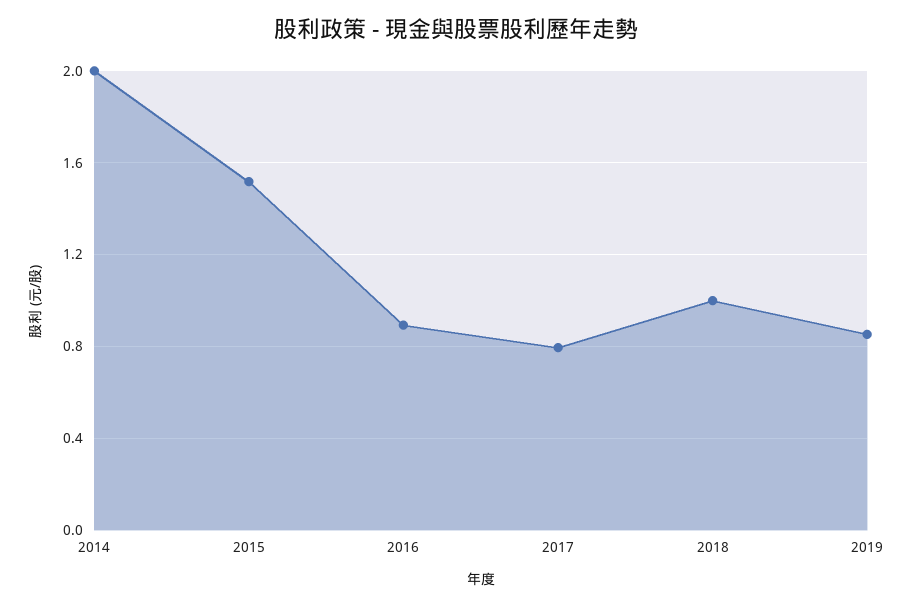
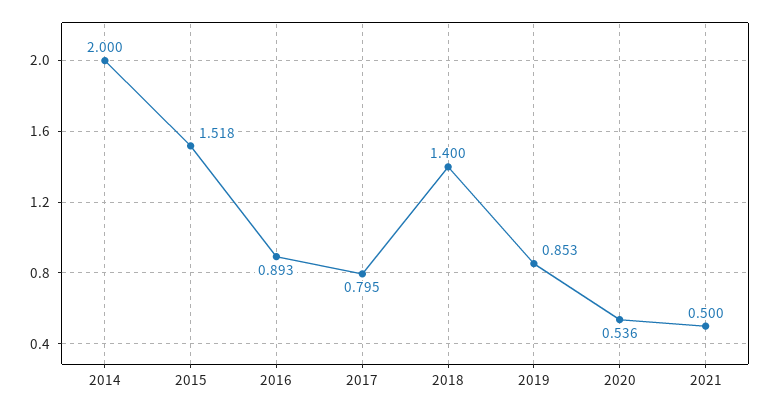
2018: 1 -> 1.4
2020: none -> 0.536
2021: none -> 0.5

